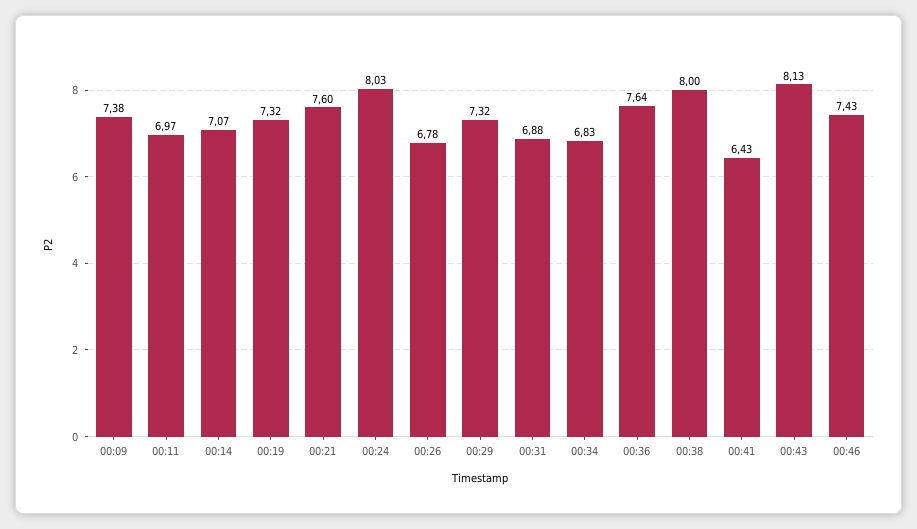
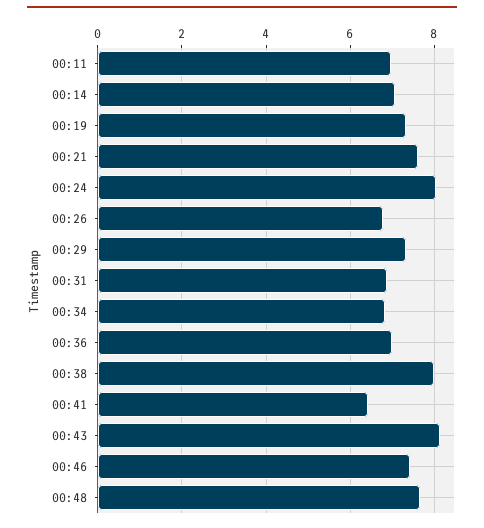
00:09: 7.38 -> none
00:36: 7.64 -> 7
00:48: none -> 7.6

